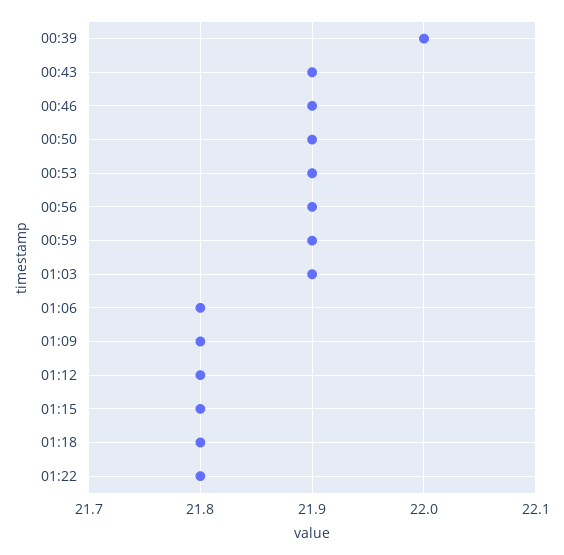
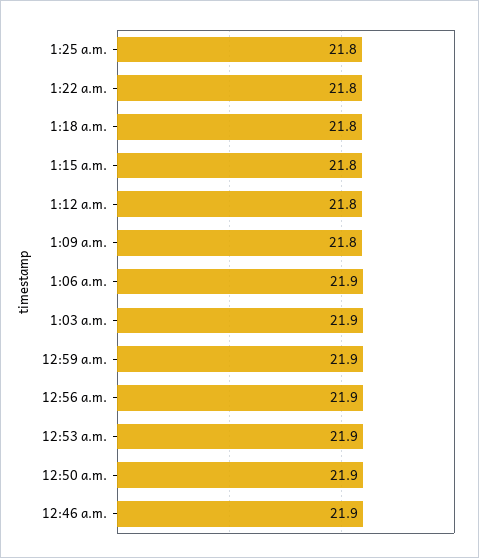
00:39: 22 -> none
00:43: 21.9 -> none
01:06: 21.8 -> 21.9
1:25 a.m.: none -> 21.8

